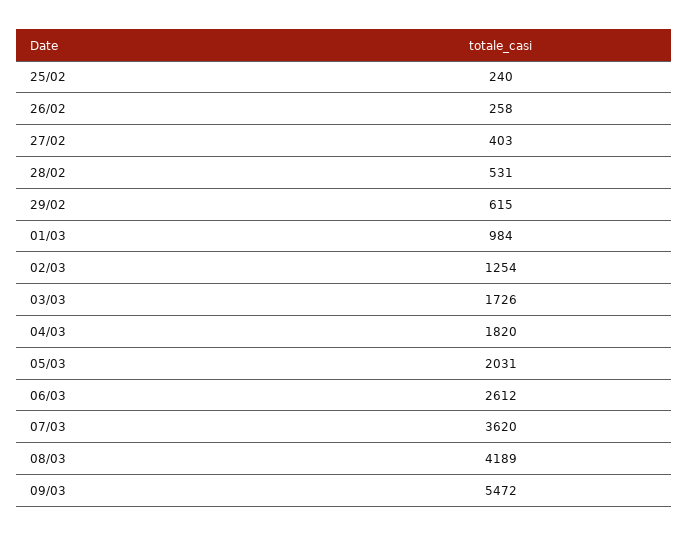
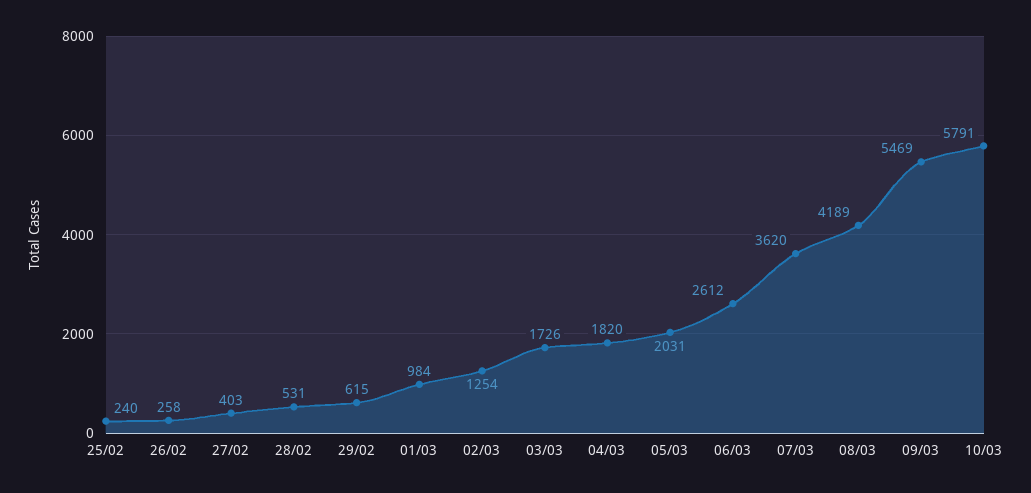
09/03: 5472 -> 5469
10/03: none -> 5791

